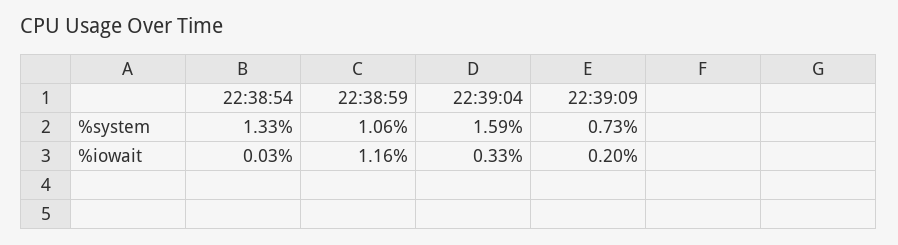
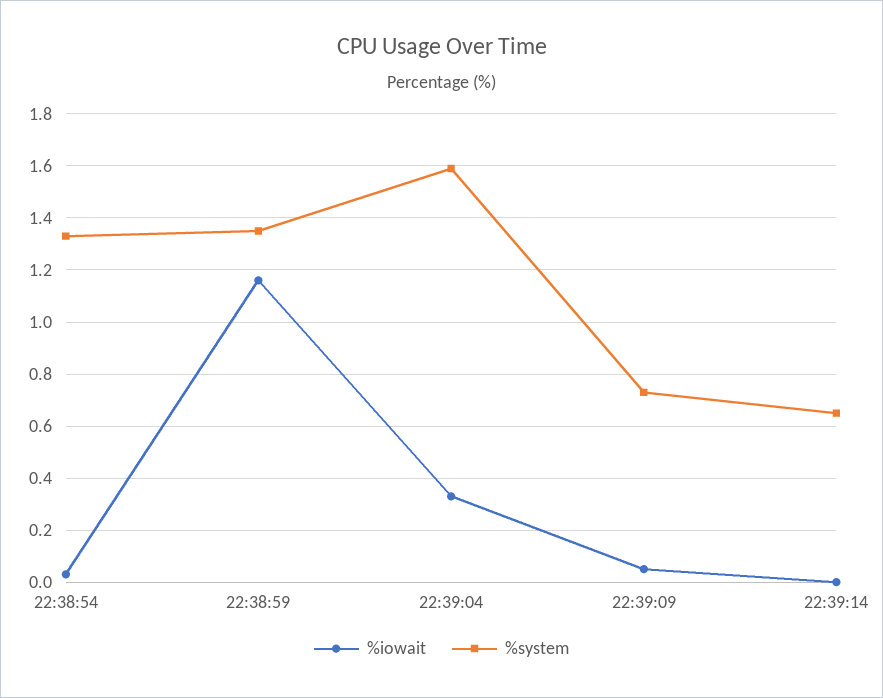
%system, 22:38:59: 1.06 -> 1.35
%iowait, 22:39:09: 0.2 -> 0.05
%iowait, 22:39:14: none -> 0
%system, 22:39:14: none -> 0.65

